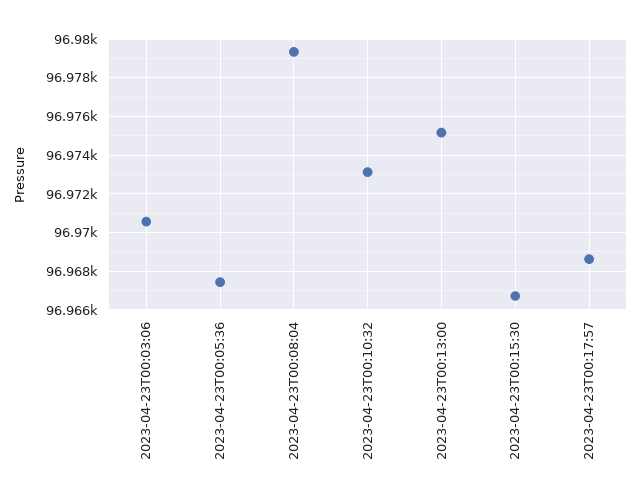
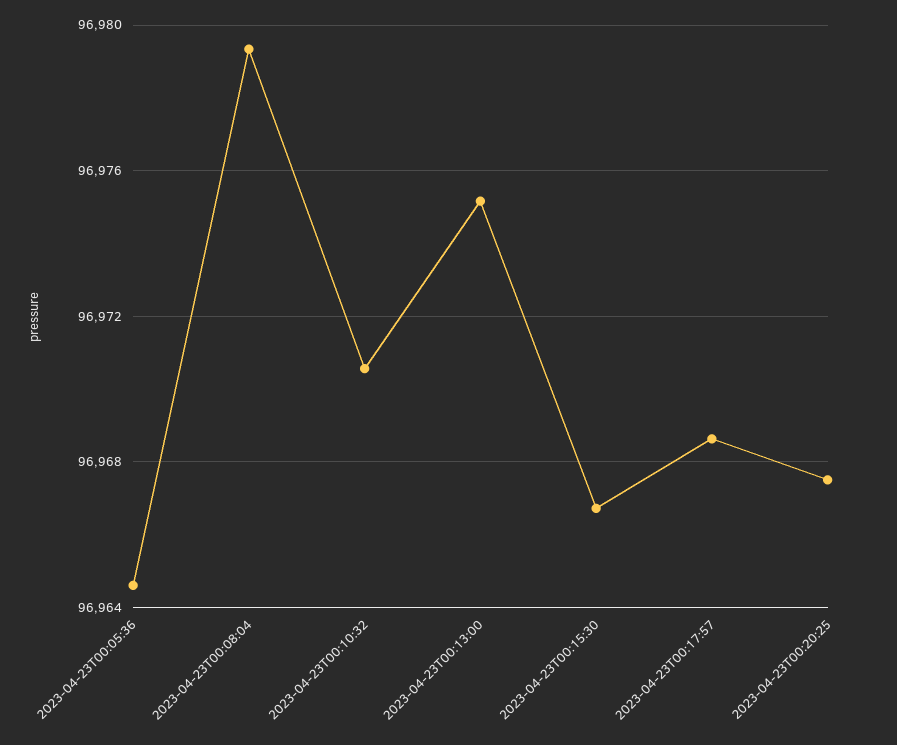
2023-04-23T00:03:06: 96970.5 -> none
2023-04-23T00:05:36: 96967.5 -> 96964.5
2023-04-23T00:10:32: 96973 -> 96970.5
2023-04-23T00:20:25: none -> 96967.5

